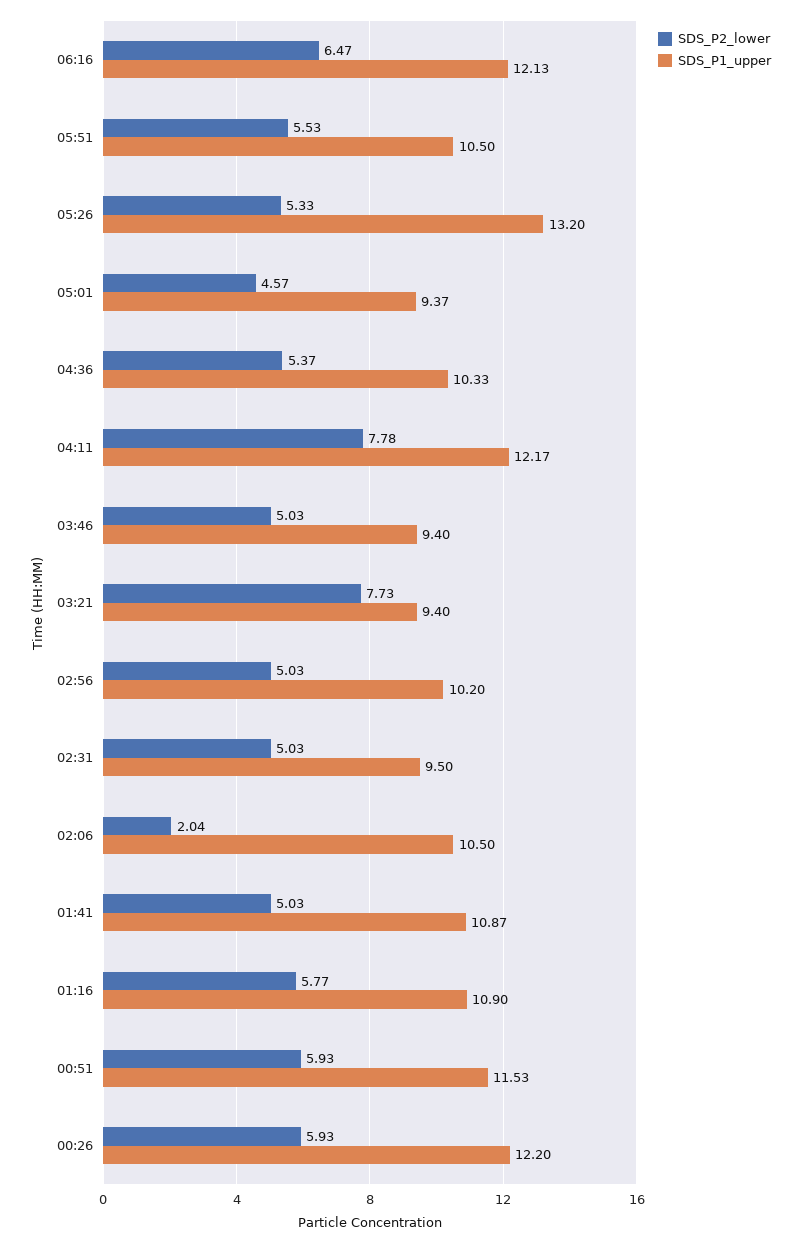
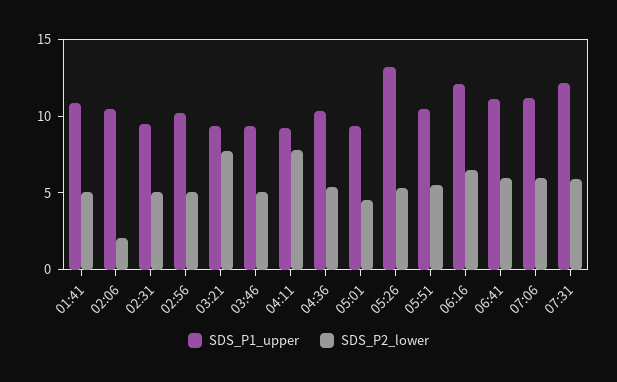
SDS_P1_upper, 04:11: 12.17 -> 9
SDS_P2_lower, 01:16: 5.77 -> none
SDS_P1_upper, 01:16: 10.9 -> none
SDS_P2_lower, 00:51: 5.93 -> none
SDS_P1_upper, 00:51: 11.53 -> none
SDS_P2_lower, 00:26: 5.93 -> none
SDS_P1_upper, 00:26: 12.2 -> none
SDS_P1_upper, 06:41: none -> 11
SDS_P2_lower, 06:41: none -> 6
SDS_P1_upper, 07:06: none -> 11
SDS_P2_lower, 07:06: none -> 6
SDS_P1_upper, 07:31: none -> 12
SDS_P2_lower, 07:31: none -> 6

